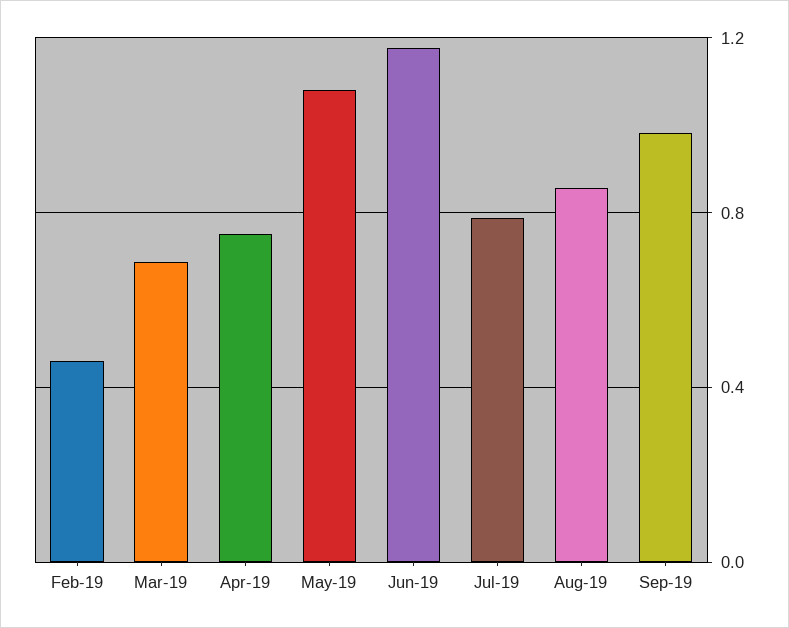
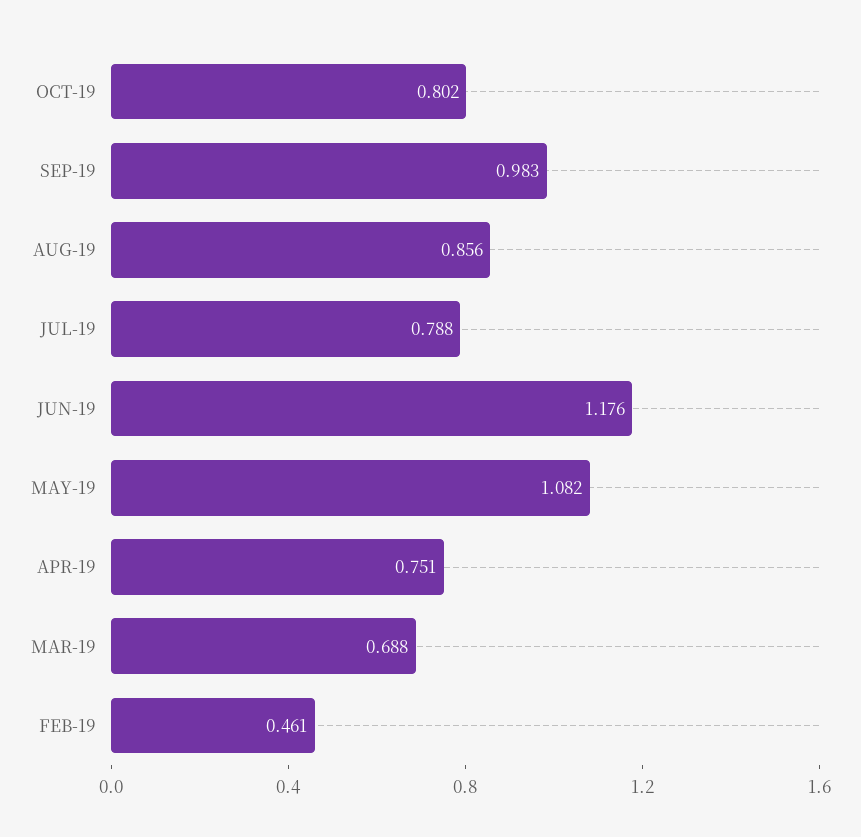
OCT-19: none -> 0.802

